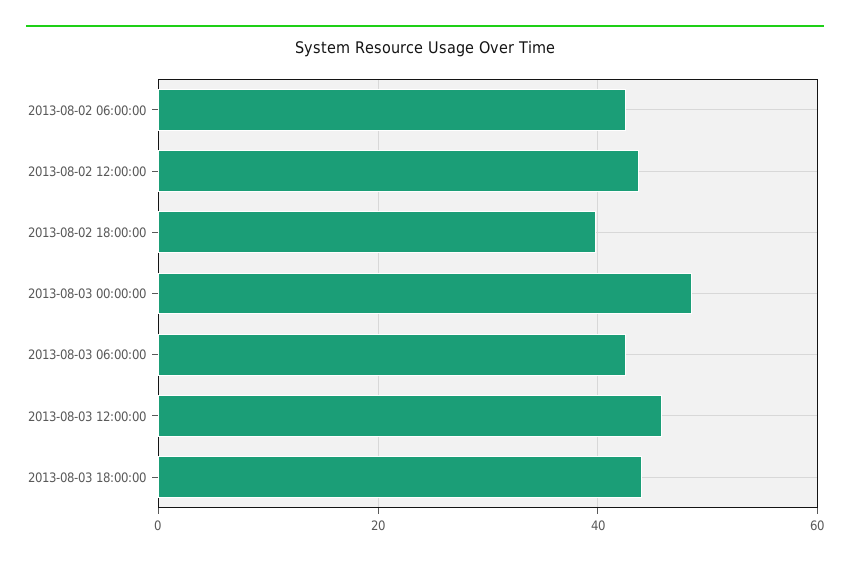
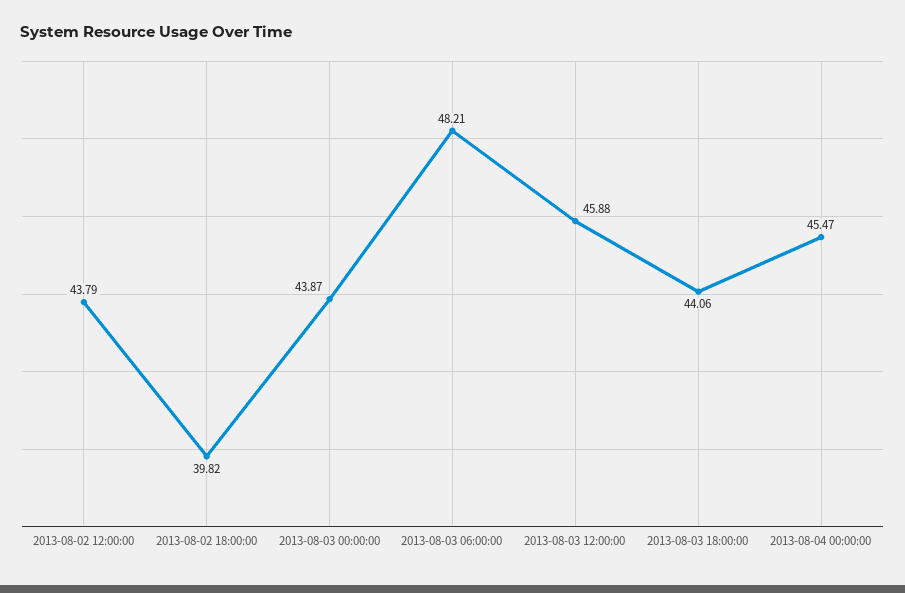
2013-08-02 06:00:00: 42 -> none
2013-08-03 00:00:00: 48 -> 43.87
2013-08-03 06:00:00: 42 -> 48.21
2013-08-04 00:00:00: none -> 45.47

